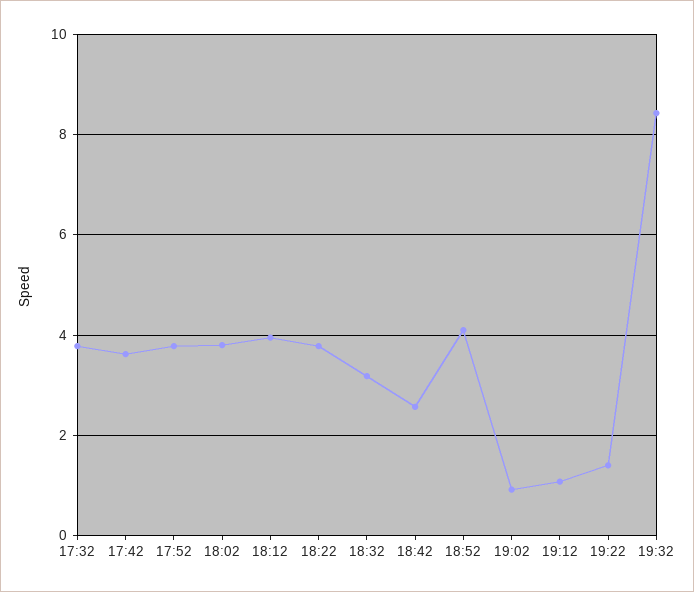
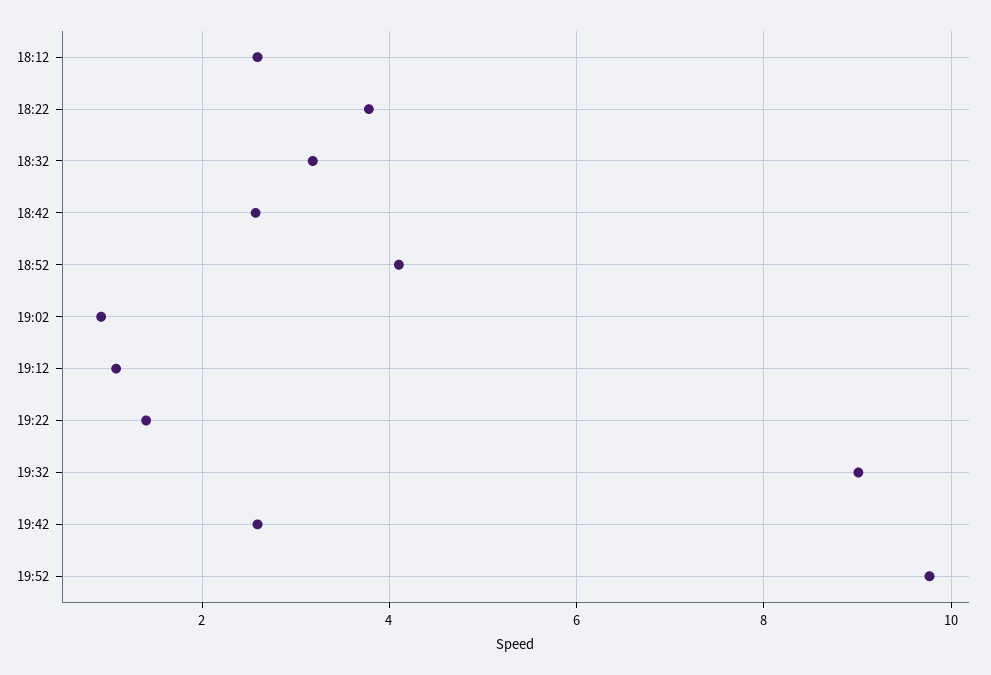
17:32: 3.8 -> none
17:42: 3.6 -> none
17:52: 3.8 -> none
18:02: 3.8 -> none
18:12: 4 -> 2.6
19:32: 8.4 -> 9
19:42: none -> 2.6
19:52: none -> 9.8

